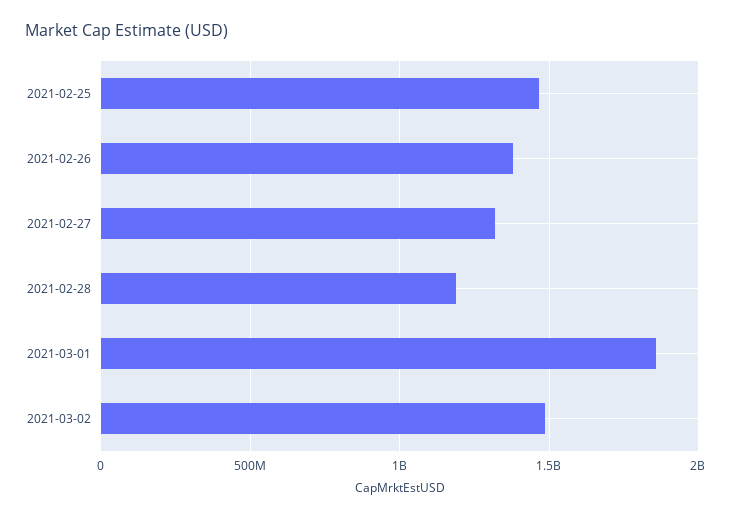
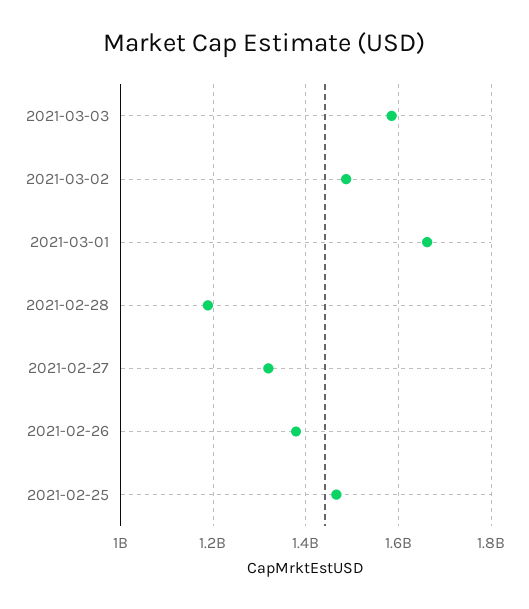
2021-03-01: 1850000000 -> 1660000000
2021-03-03: none -> 1580000000

